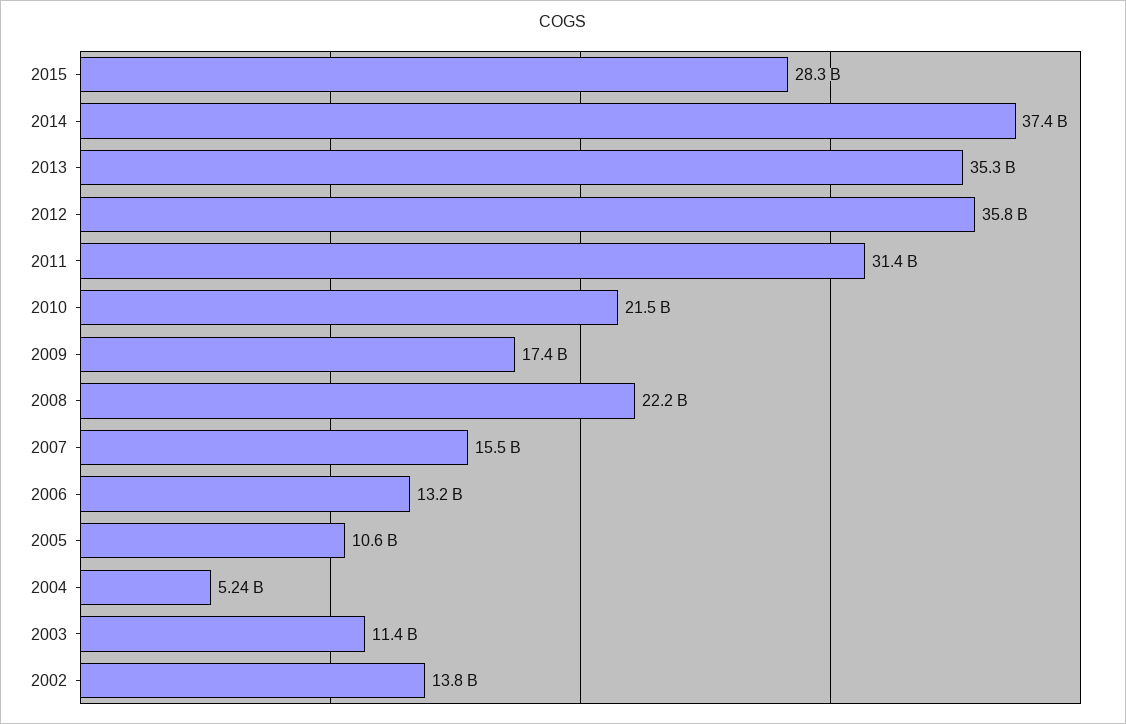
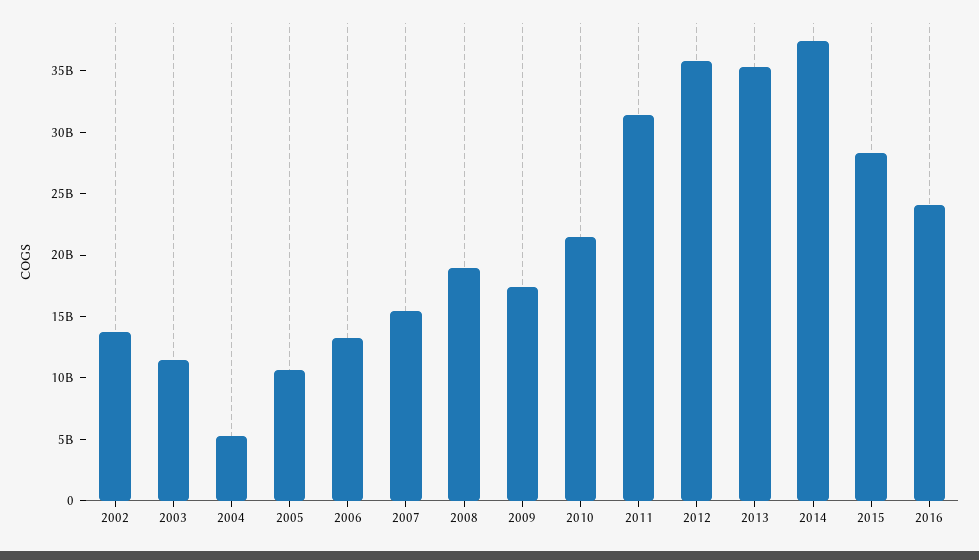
2008: 22200000000 -> 19000000000
2016: none -> 24000000000

